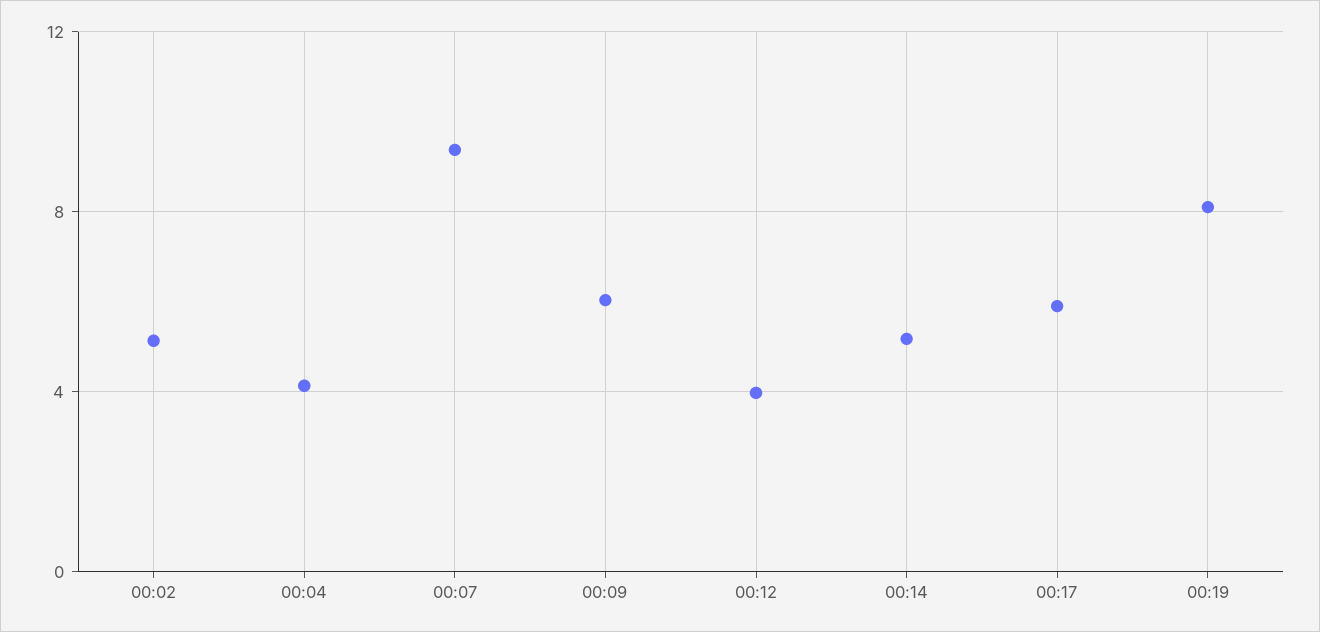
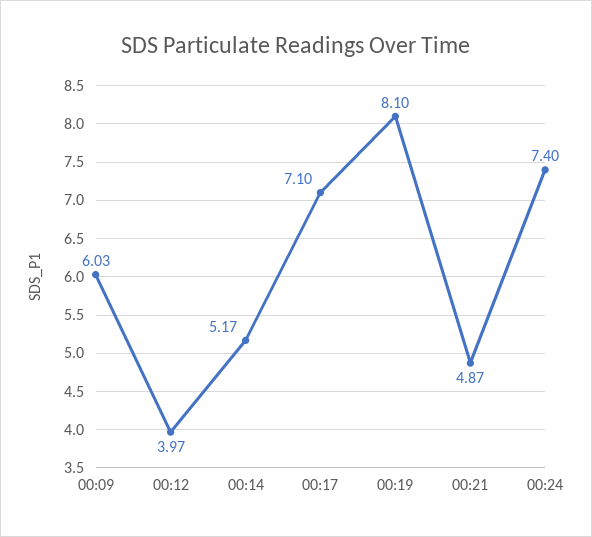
00:02: 5 -> none
00:04: 4 -> none
00:07: 9.5 -> none
00:17: 6 -> 7.1
00:21: none -> 4.87
00:24: none -> 7.4

